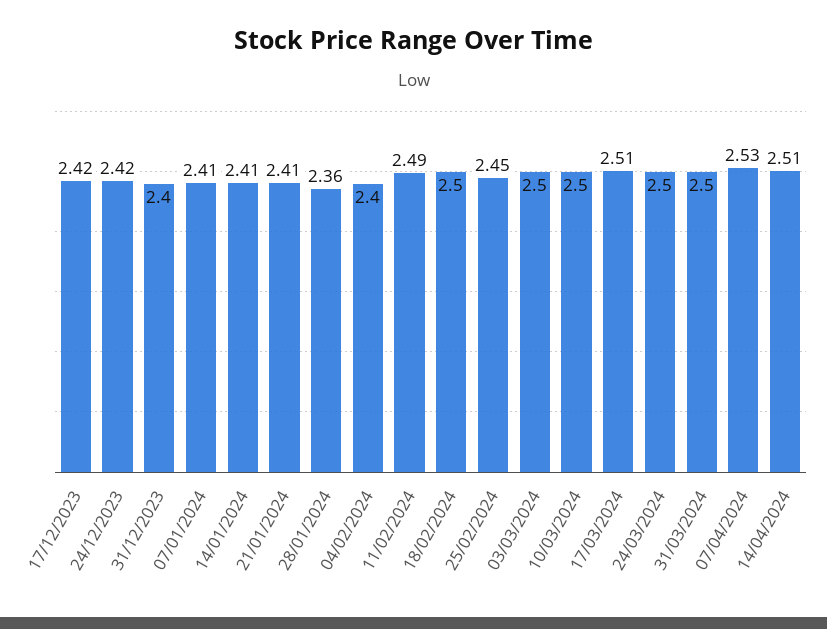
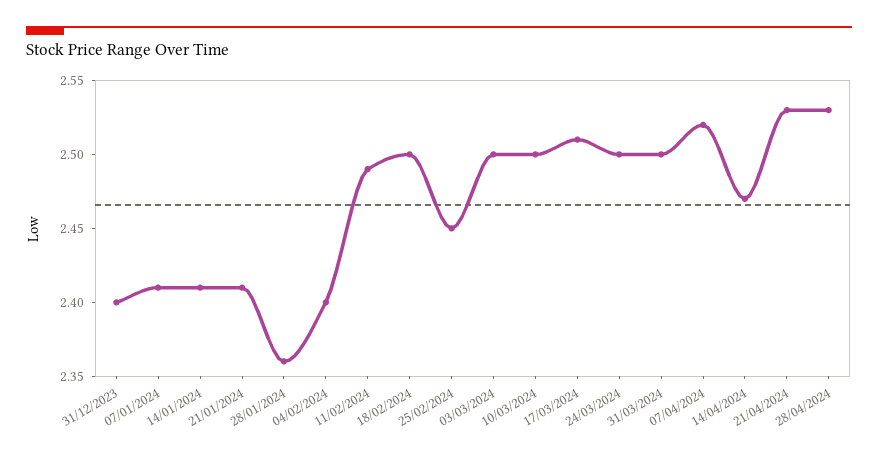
17/12/2023: 2.42 -> none
24/12/2023: 2.42 -> none
07/04/2024: 2.53 -> 2.52
14/04/2024: 2.51 -> 2.47
21/04/2024: none -> 2.53
28/04/2024: none -> 2.53

